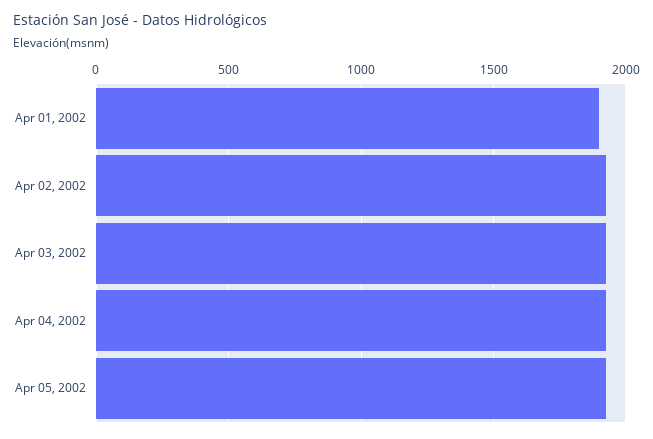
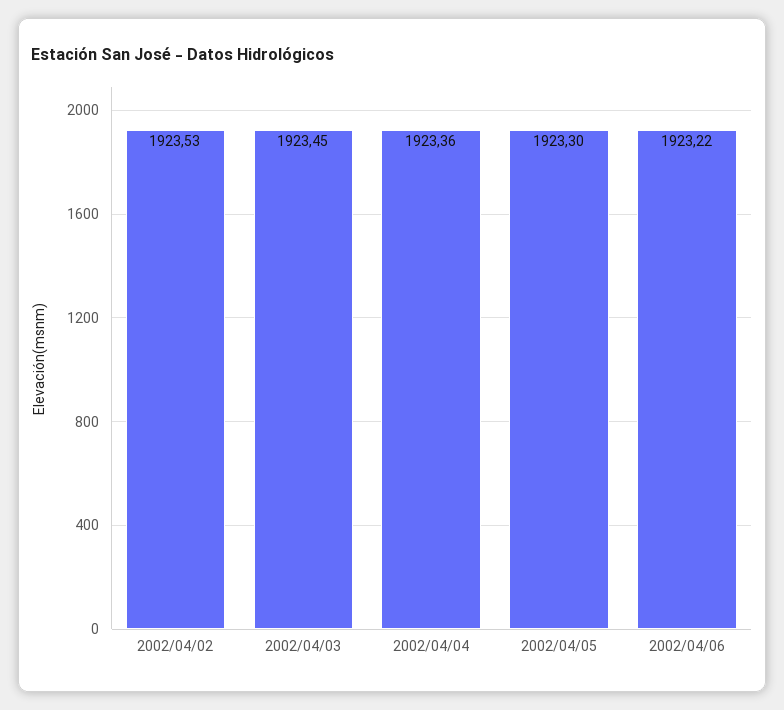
Apr 01, 2002: 1900 -> none
2002/04/06: none -> 1923.22

